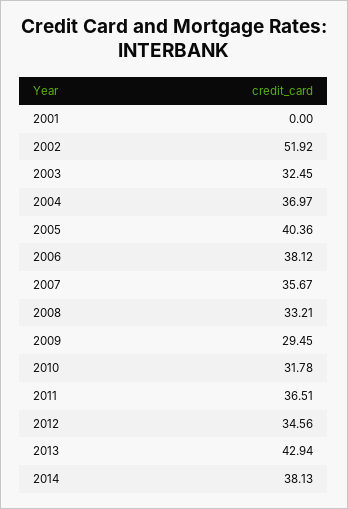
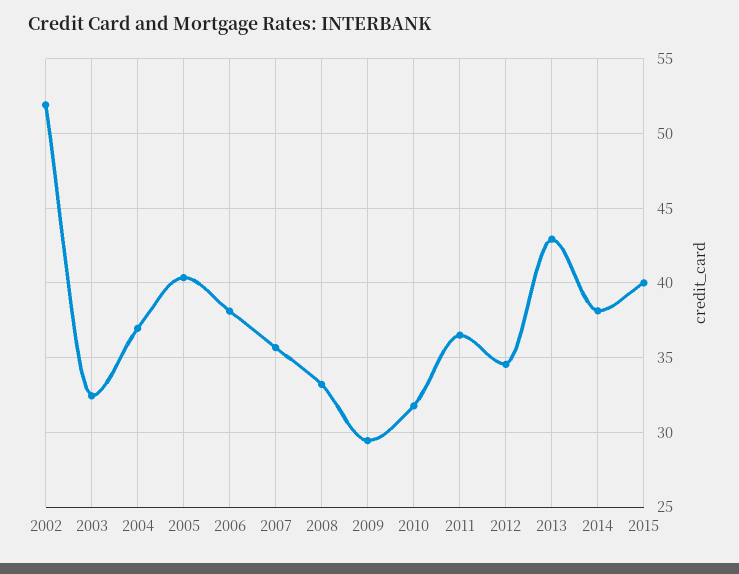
2001: 0 -> none
2015: none -> 40

